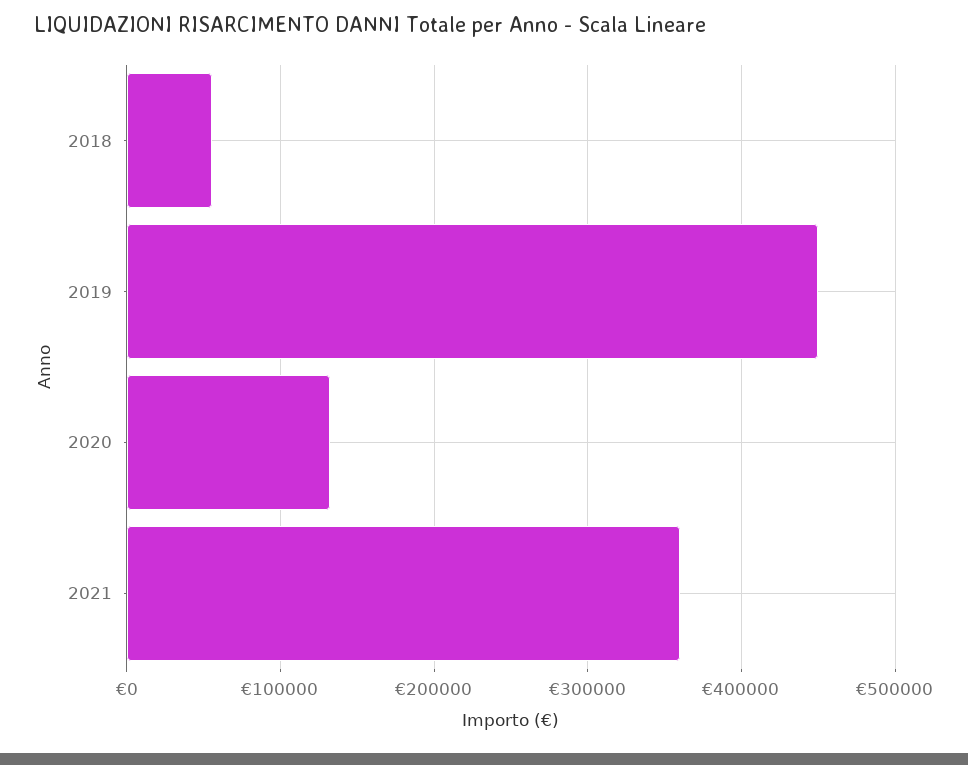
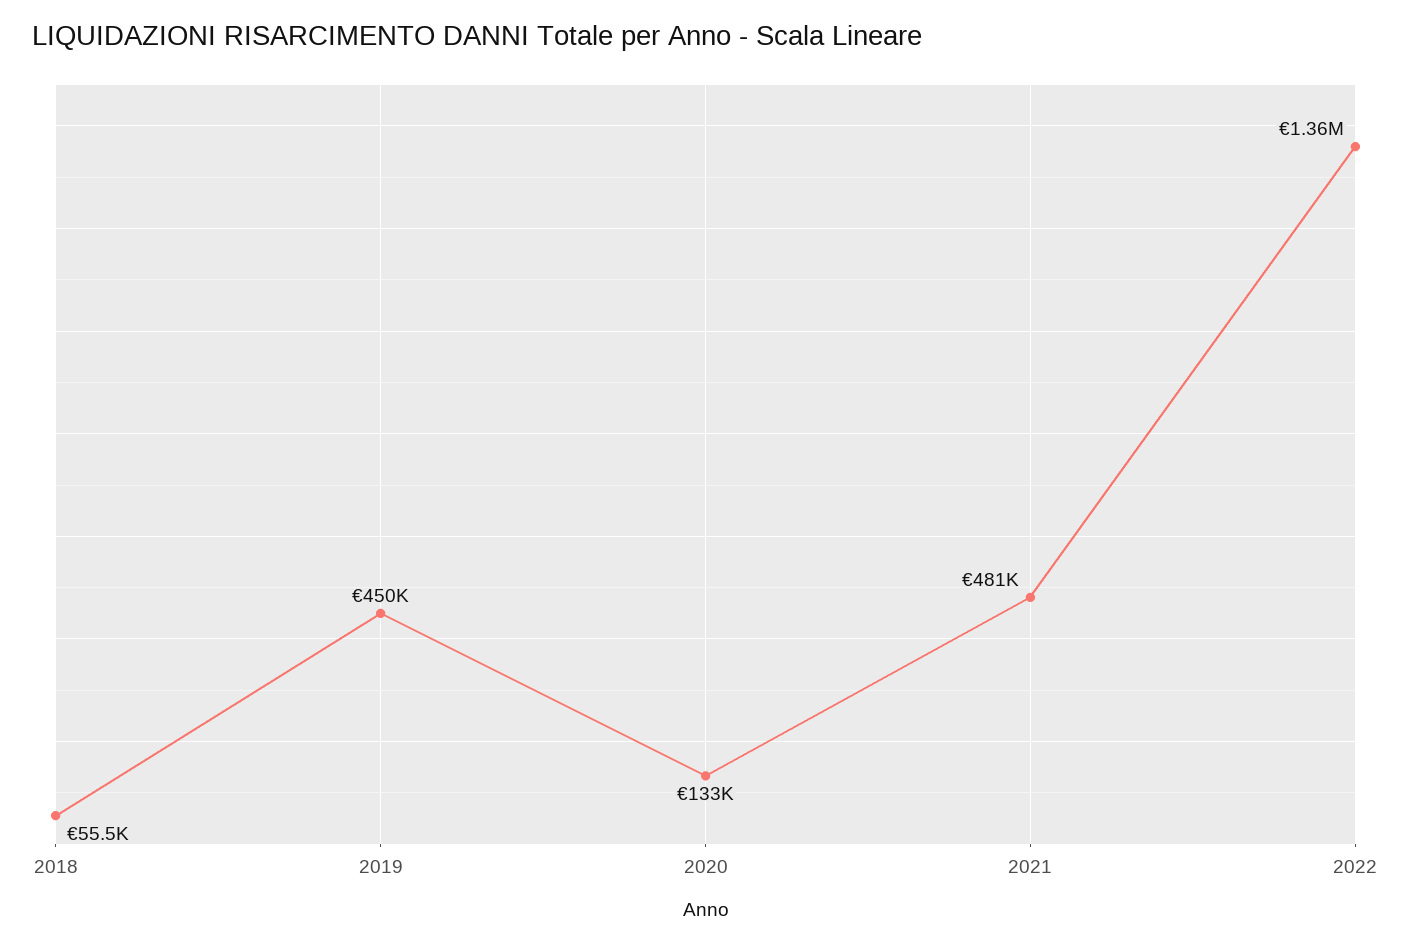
2021: 360000 -> 481000
2022: none -> 1360000

